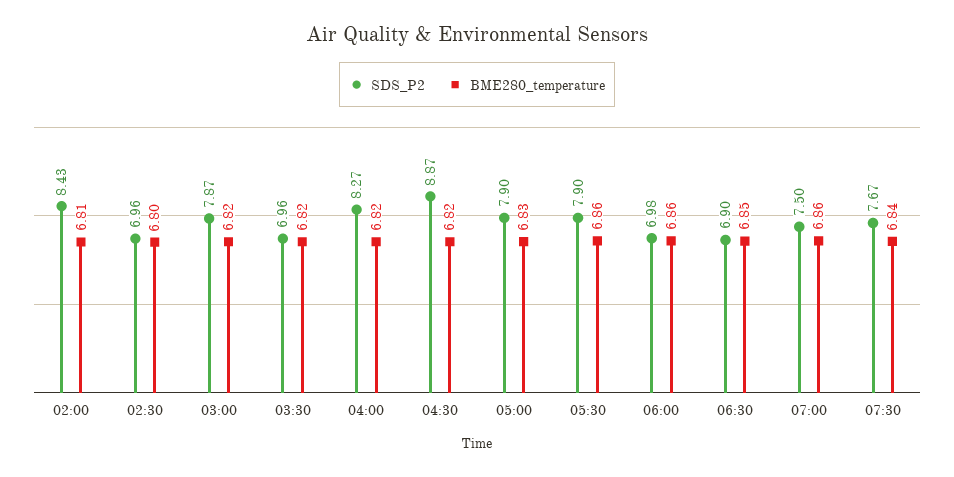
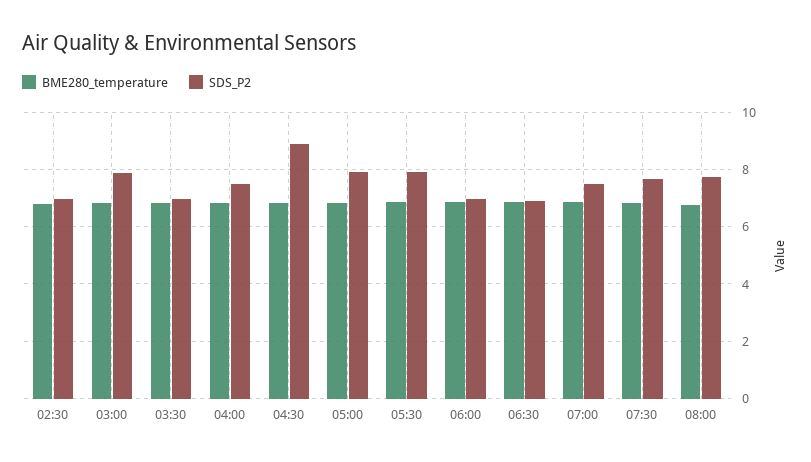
SDS_P2, 02:00: 8.43 -> none
BME280_temperature, 02:00: 6.81 -> none
SDS_P2, 04:00: 8.27 -> 7.5
BME280_temperature, 08:00: none -> 6.75
SDS_P2, 08:00: none -> 7.75

